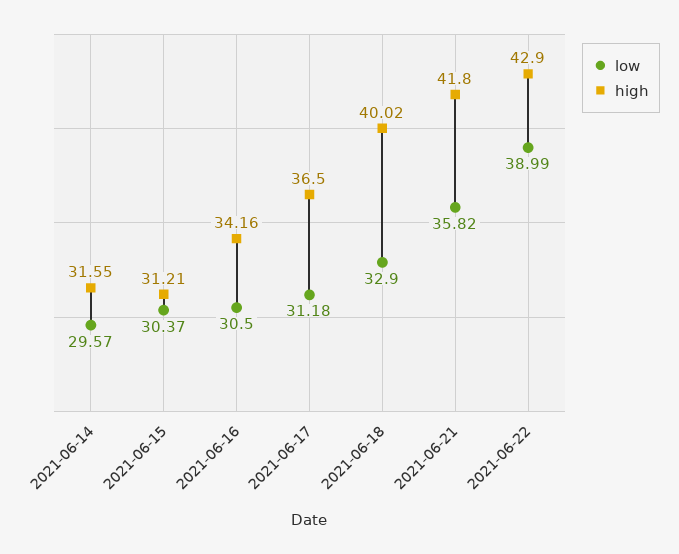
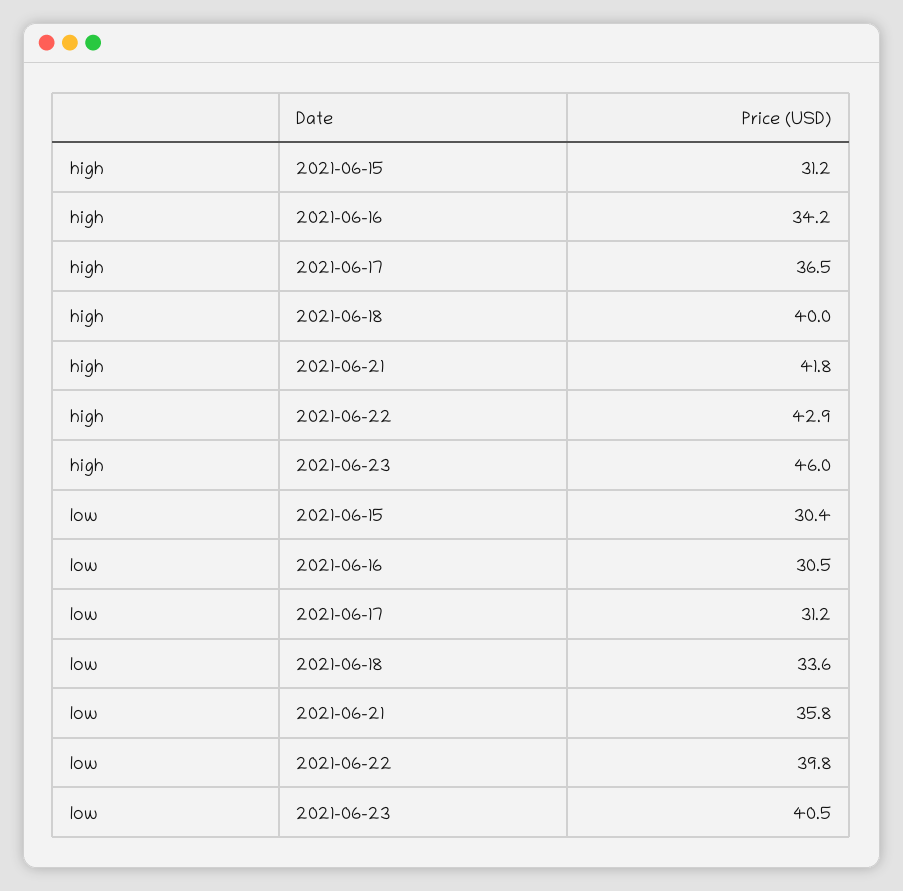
low, 2021-06-14: 29.57 -> none
high, 2021-06-14: 31.55 -> none
low, 2021-06-18: 32.9 -> 33.6
low, 2021-06-22: 38.99 -> 39.8
high, 2021-06-23: none -> 46
low, 2021-06-23: none -> 40.5

